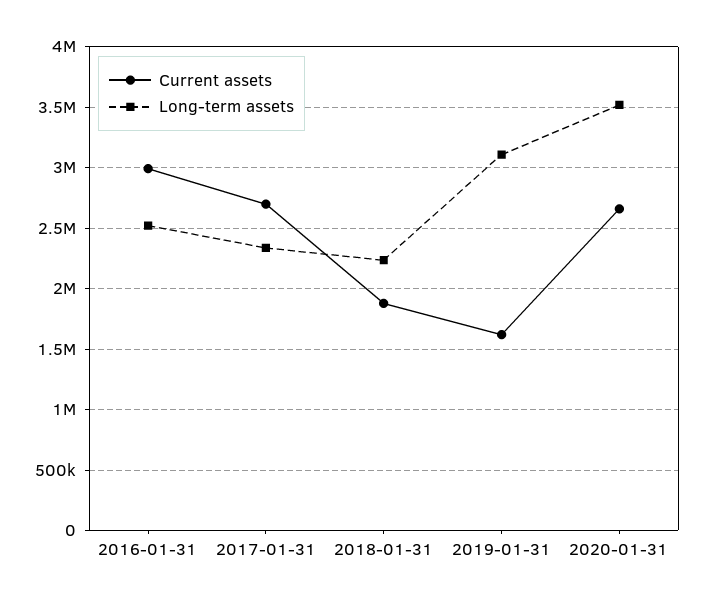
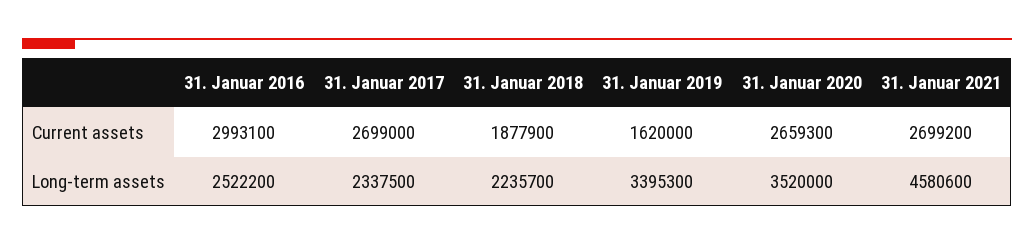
Long-term assets, 2019-01-31: 3100000 -> 3395300
Current assets, 31. Januar 2021: none -> 2699200
Long-term assets, 31. Januar 2021: none -> 4580600

